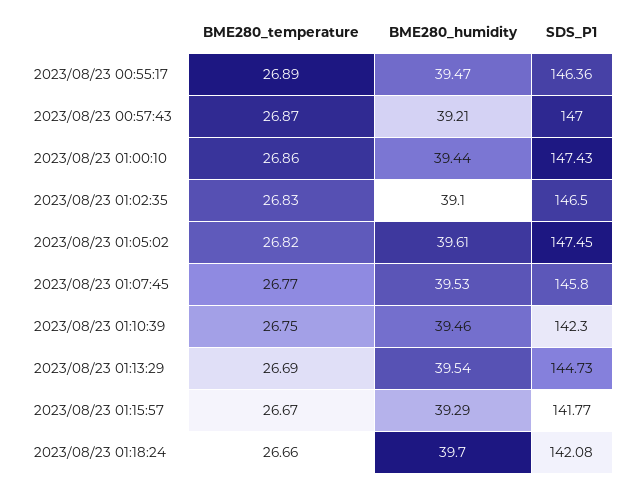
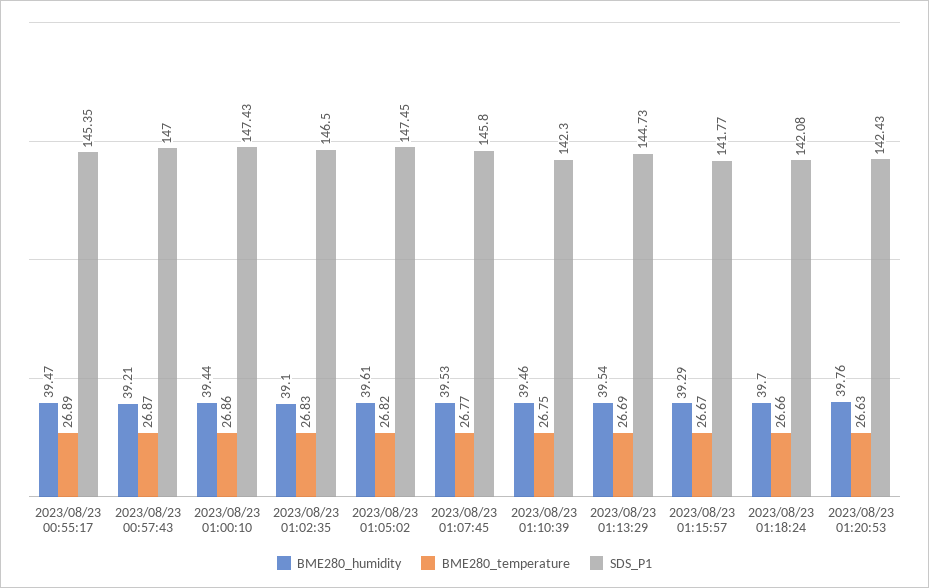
SDS_P1, 2023/08/23 00:55:17: 146.36 -> 145.35
BME280_humidity, 2023/08/23 01:20:53: none -> 39.76
BME280_temperature, 2023/08/23 01:20:53: none -> 26.63
SDS_P1, 2023/08/23 01:20:53: none -> 142.43

